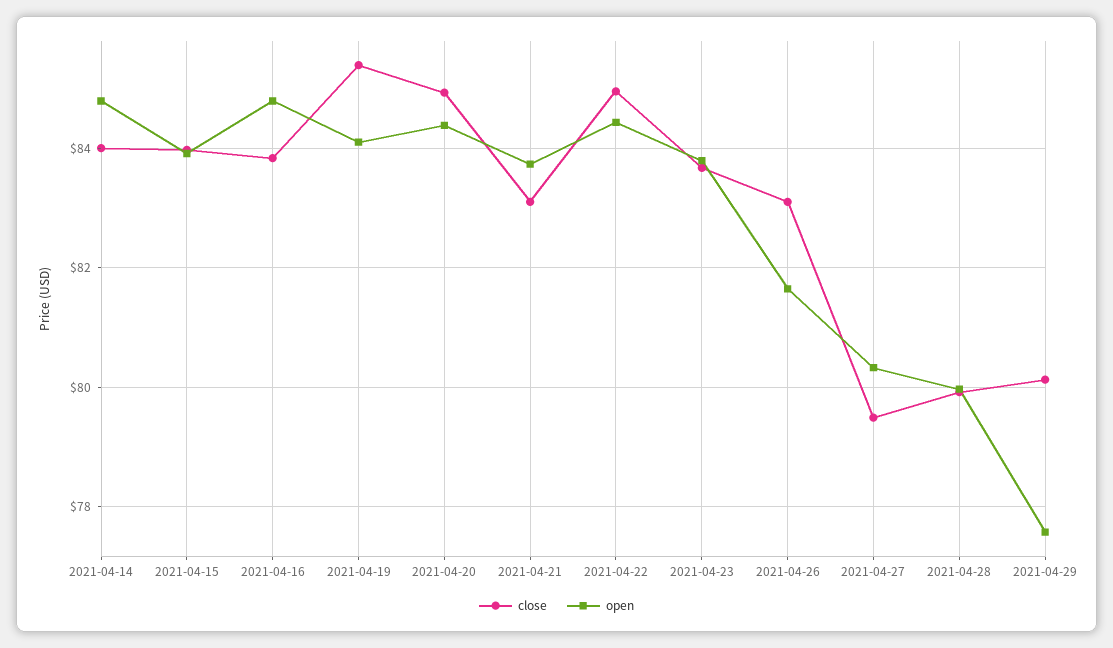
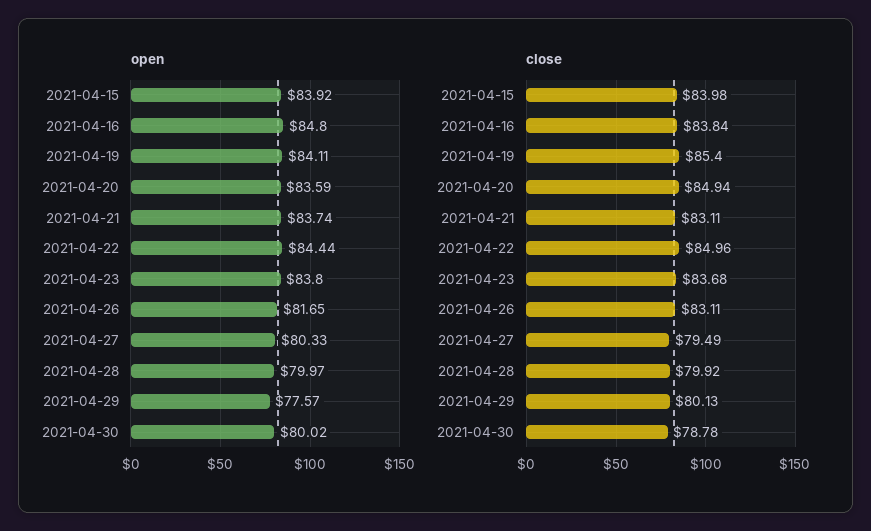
close, 2021-04-14: 84 -> none
open, 2021-04-14: 84.8 -> none
open, 2021-04-20: 84.4 -> 83.59
open, 2021-04-30: none -> 80.02
close, 2021-04-30: none -> 78.78

